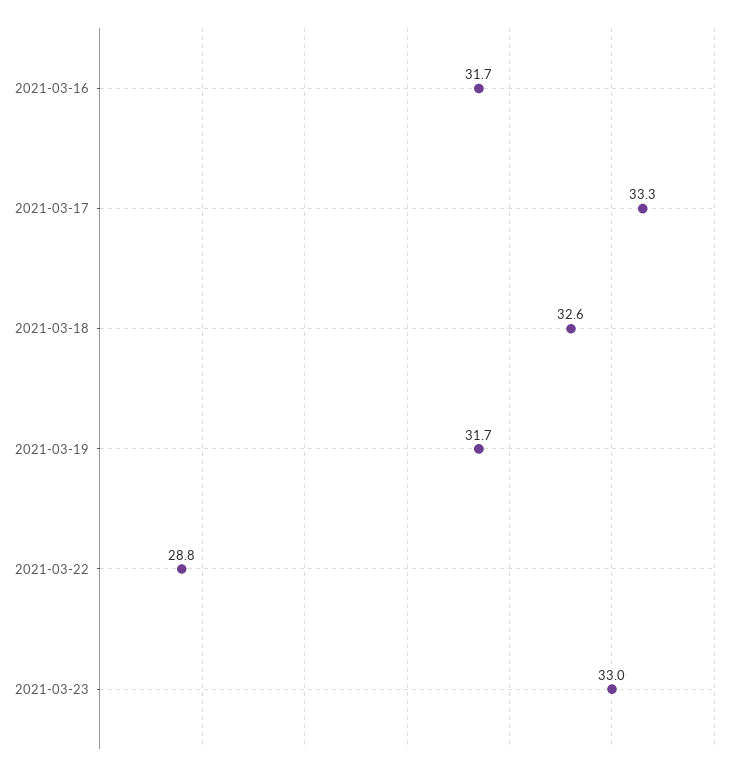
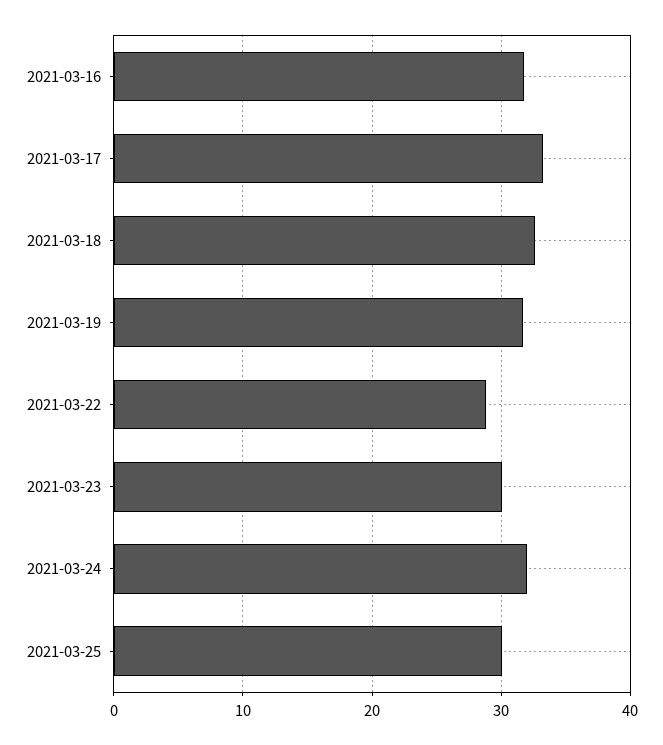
2021-03-23: 33 -> 30
2021-03-24: none -> 32
2021-03-25: none -> 30

